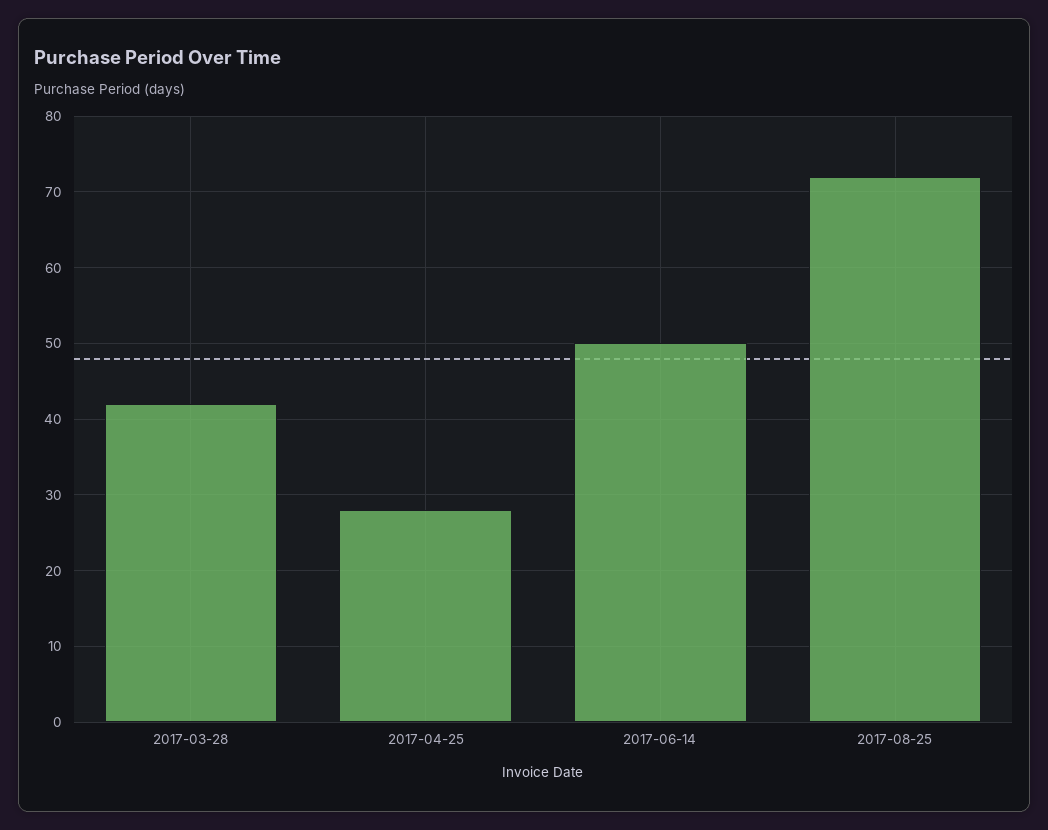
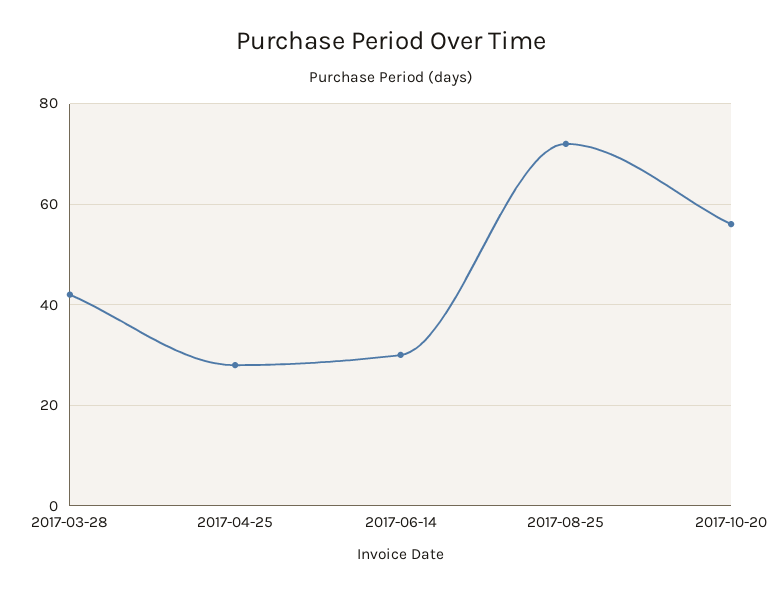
2017-06-14: 50 -> 30
2017-10-20: none -> 55

